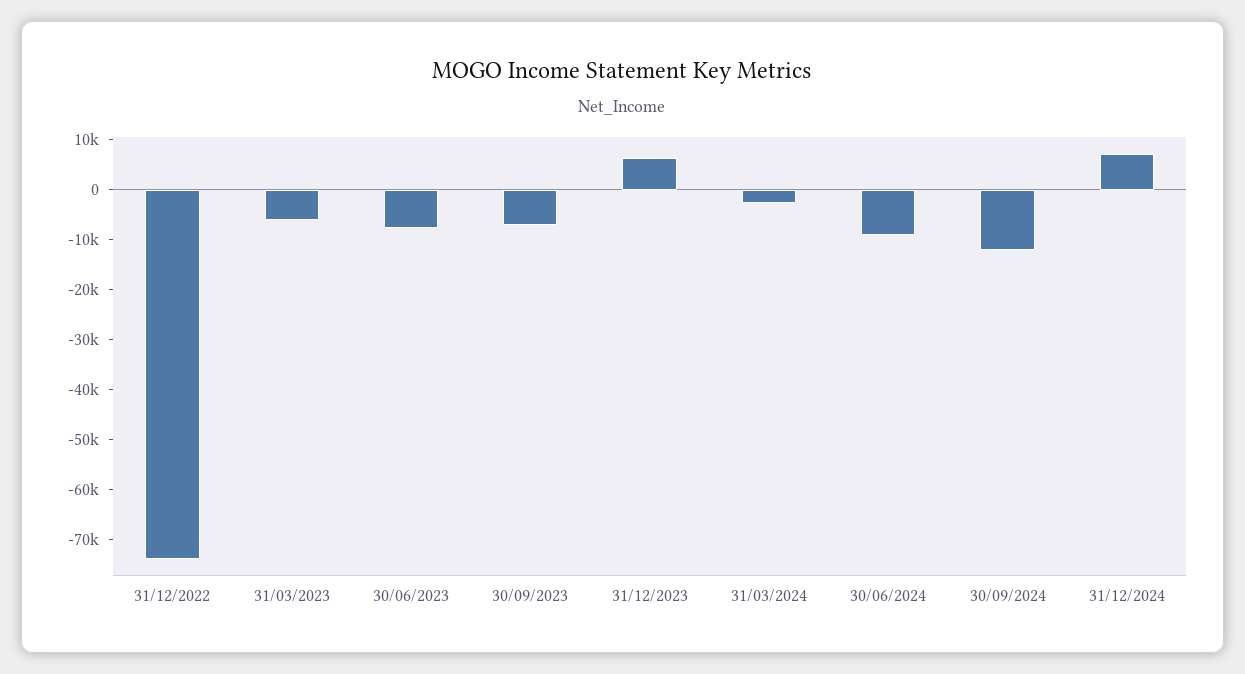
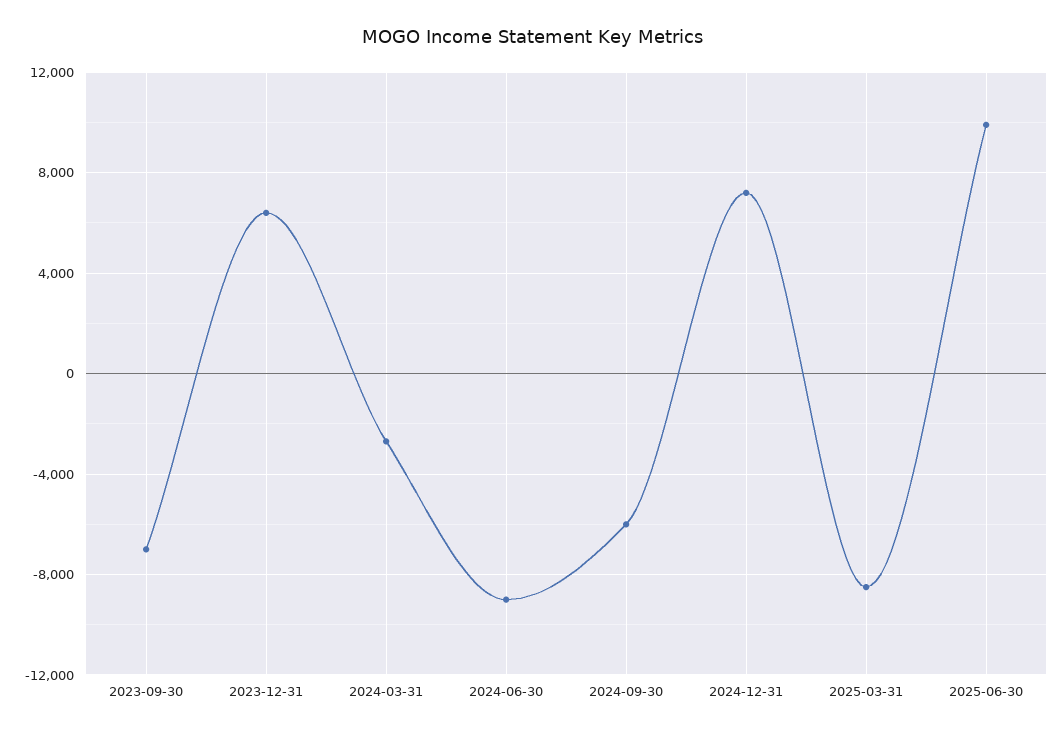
31/12/2022: -74000 -> none
31/03/2023: -6000 -> none
30/06/2023: -8000 -> none
30/09/2024: -12000 -> -6000
2025-03-31: none -> -8500
2025-06-30: none -> 10000

